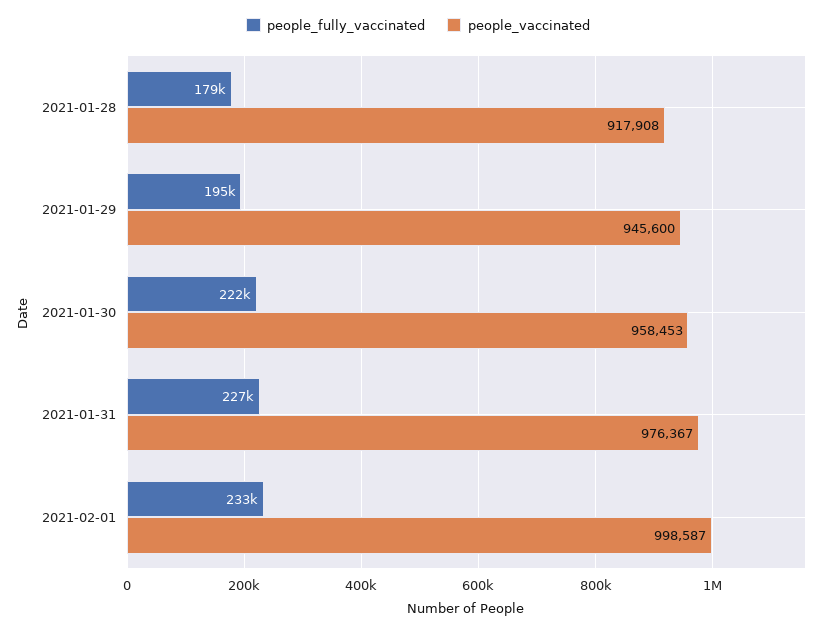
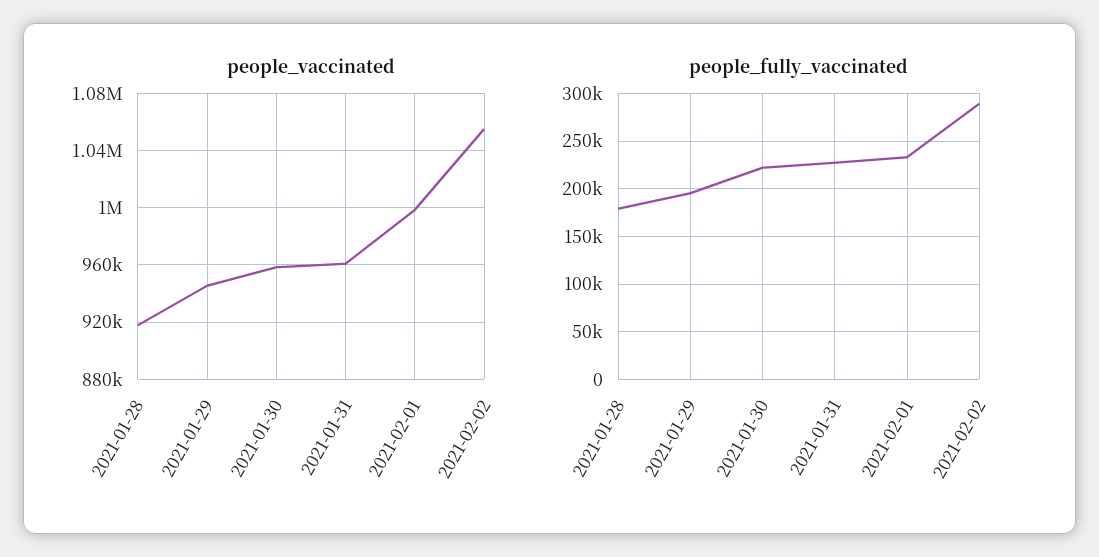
people_vaccinated, 2021-01-31: 976367 -> 960000
people_vaccinated, 2021-02-02: none -> 1055000
people_fully_vaccinated, 2021-02-02: none -> 290000

